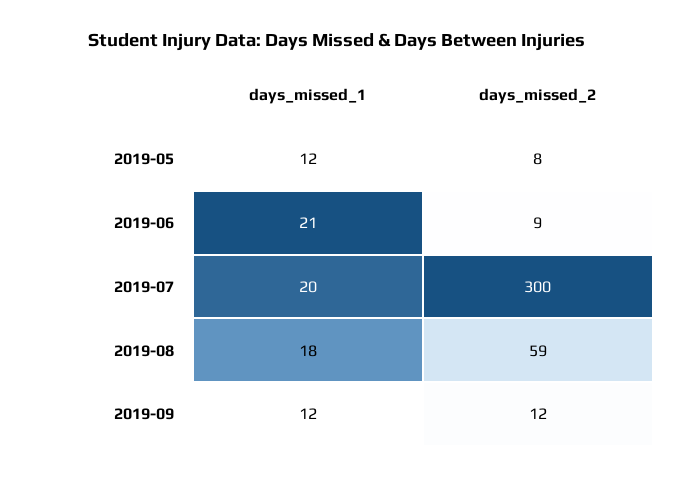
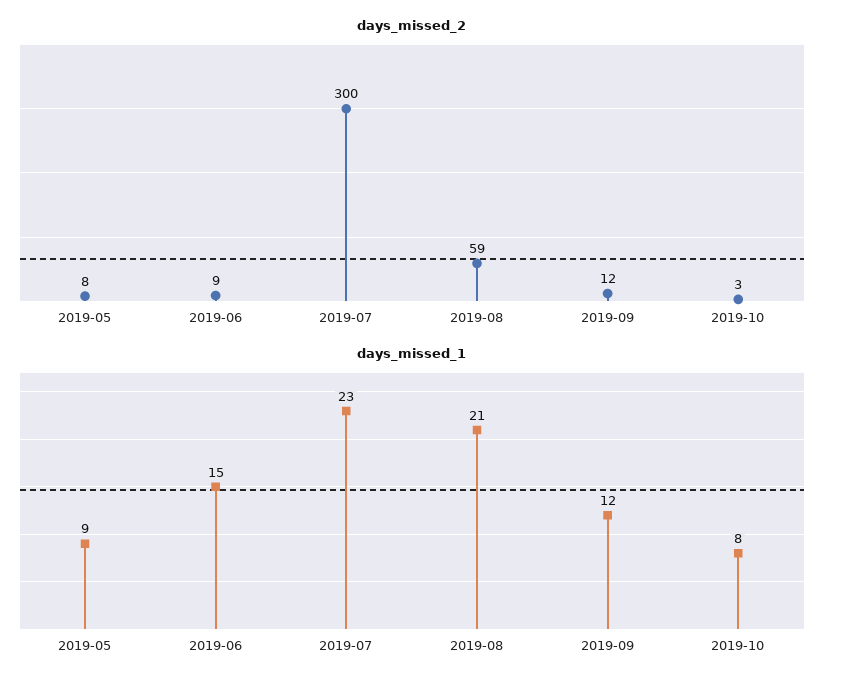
days_missed_1, 2019-05: 12 -> 9
days_missed_1, 2019-06: 21 -> 15
days_missed_1, 2019-07: 20 -> 23
days_missed_1, 2019-08: 18 -> 21
days_missed_2, 2019-10: none -> 3
days_missed_1, 2019-10: none -> 8

